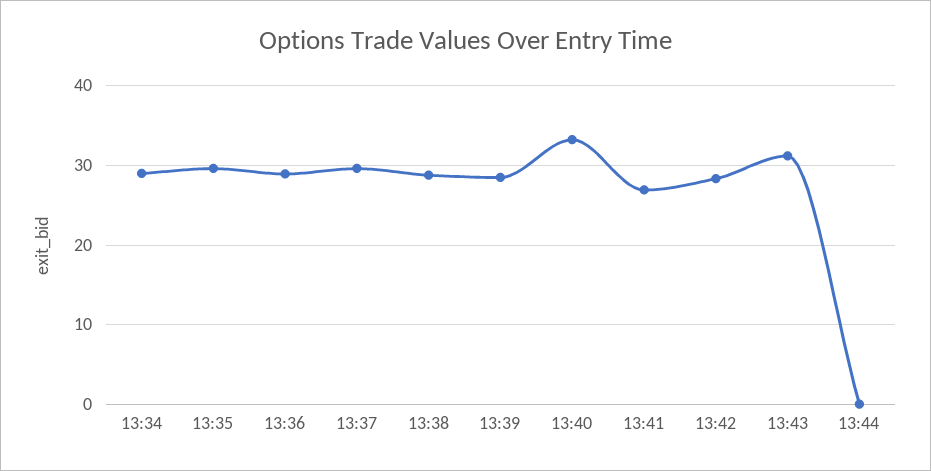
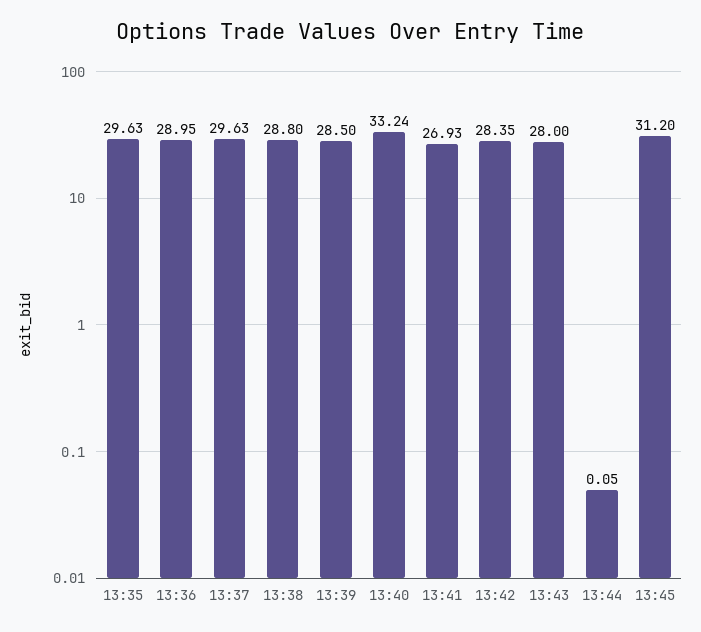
13:34: 29 -> none
13:43: 31 -> 28
13:45: none -> 31.2

